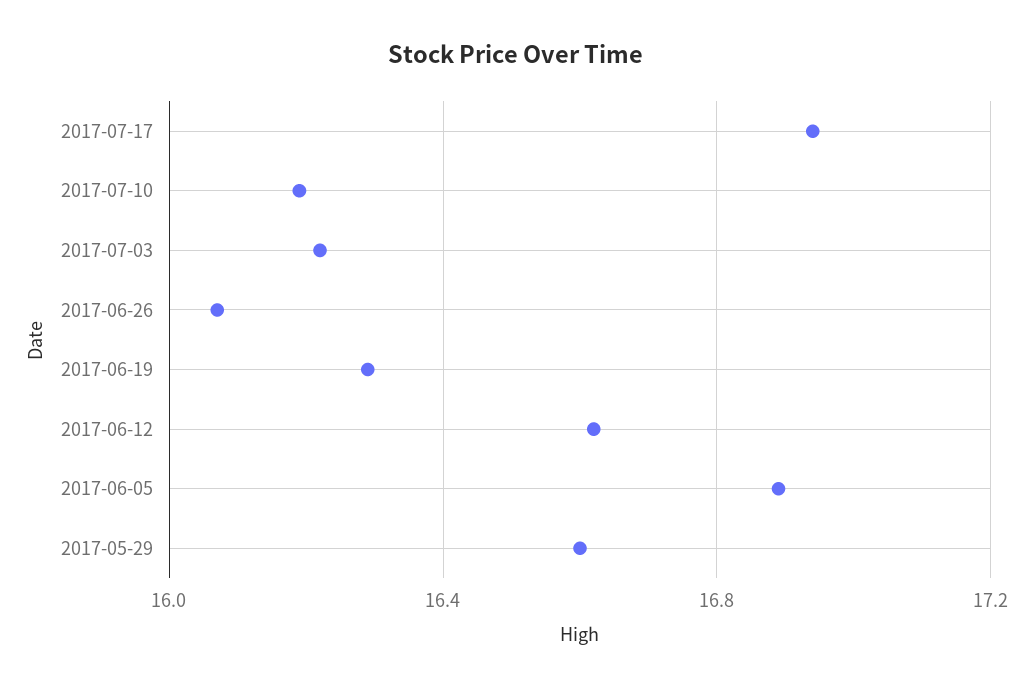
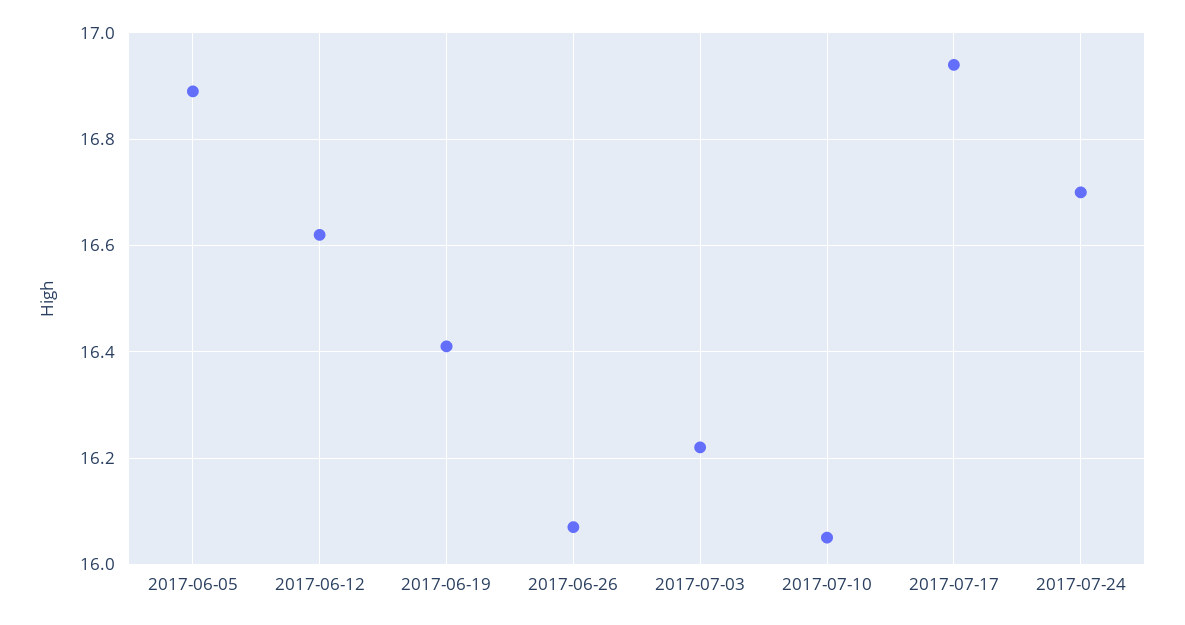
2017-07-10: 16.2 -> 16.05
2017-06-19: 16.3 -> 16.4
2017-05-29: 16.6 -> none
2017-07-24: none -> 16.7

